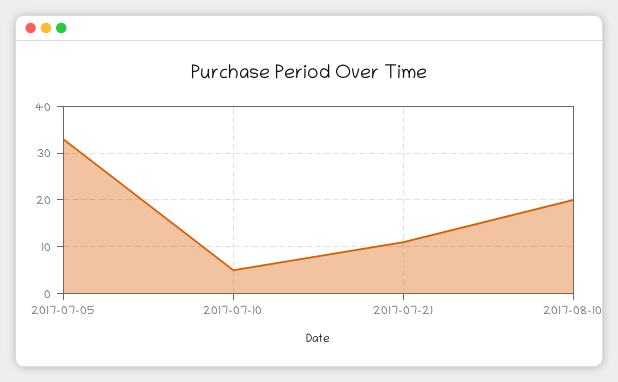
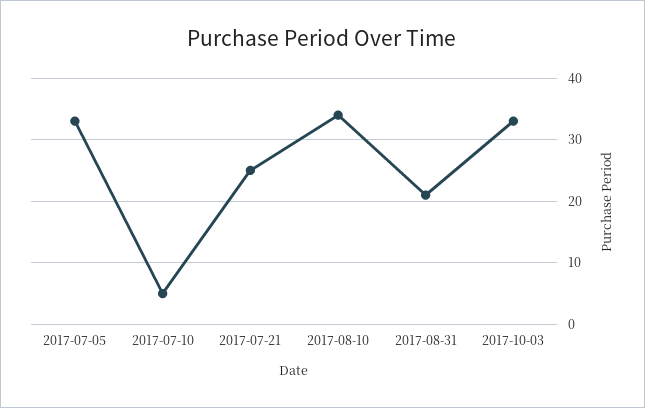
2017-07-21: 10 -> 25
2017-08-10: 20 -> 34
2017-08-31: none -> 21
2017-10-03: none -> 33

